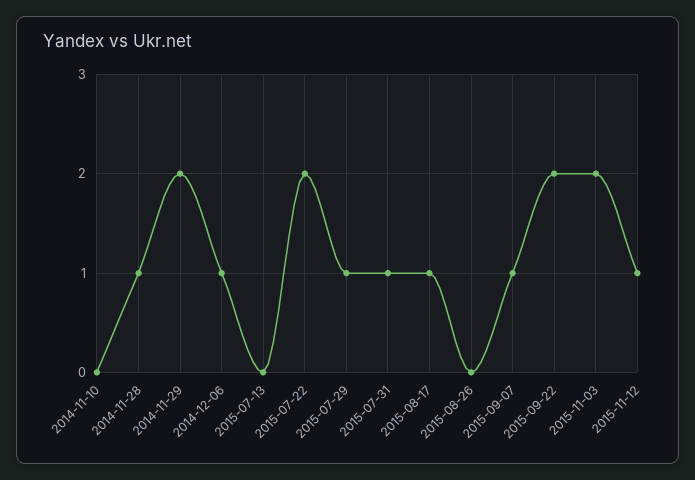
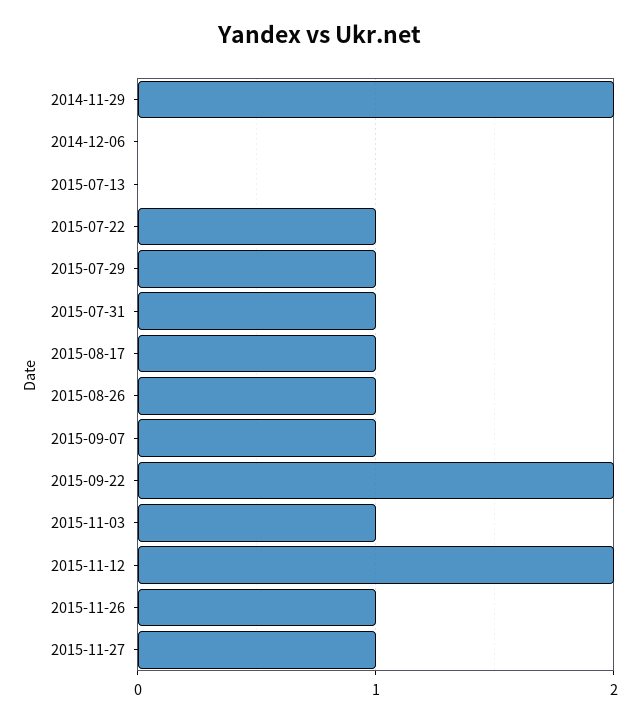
2014-11-10: 0 -> none
2014-11-28: 1 -> none
2014-12-06: 1 -> 0
2015-07-22: 2 -> 1
2015-08-26: 0 -> 1
2015-11-03: 2 -> 1
2015-11-12: 1 -> 2
2015-11-26: none -> 1
2015-11-27: none -> 1

